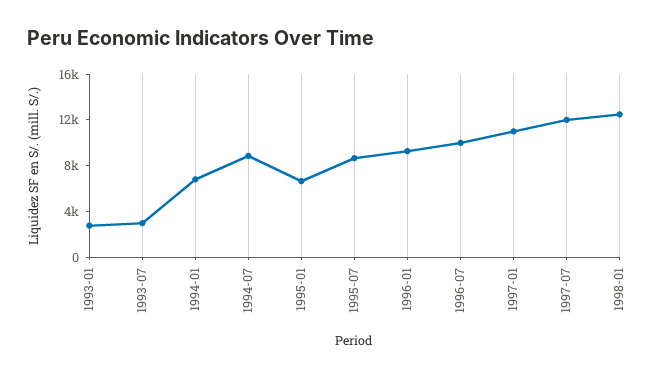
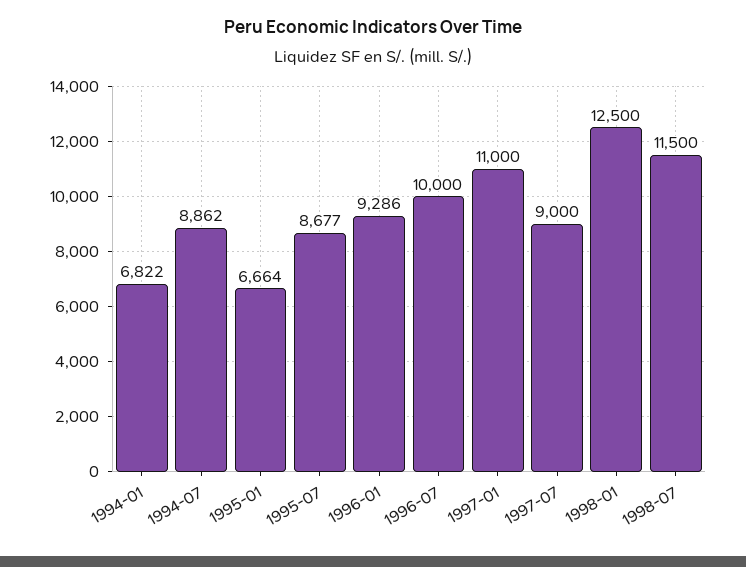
1993-01: 3000 -> none
1993-07: 3000 -> none
1997-07: 12000 -> 9000
1998-07: none -> 11500

